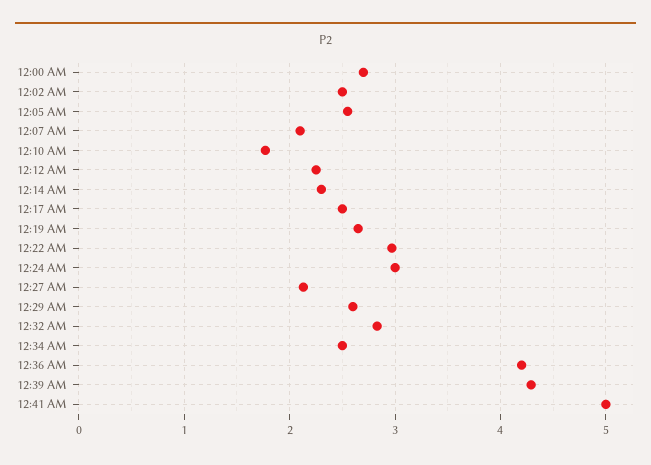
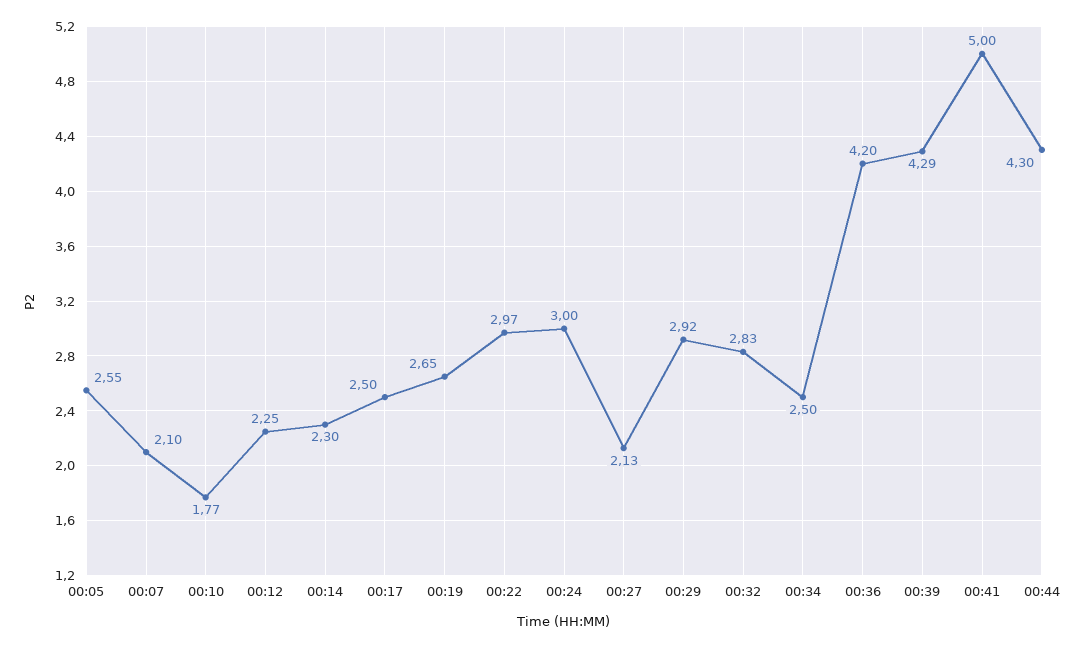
12:00 AM: 2.7 -> none
12:02 AM: 2.5 -> none
12:29 AM: 2.6 -> 2.92
00:44: none -> 4.3

